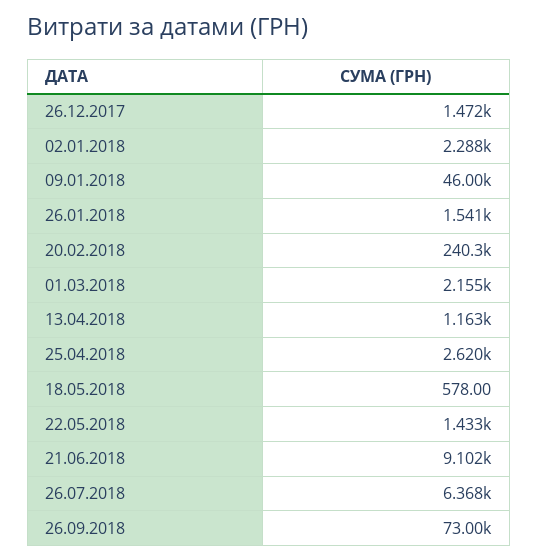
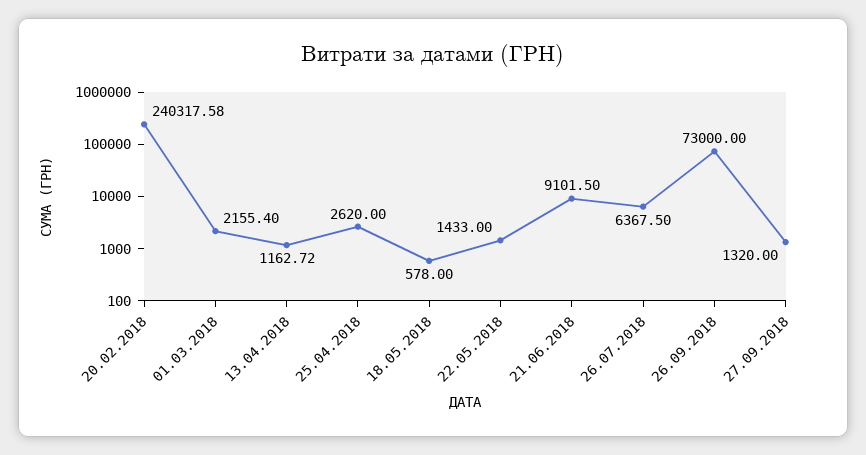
26.12.2017: 1472 -> none
02.01.2018: 2288 -> none
09.01.2018: 46000 -> none
26.01.2018: 1541 -> none
27.09.2018: none -> 1320

